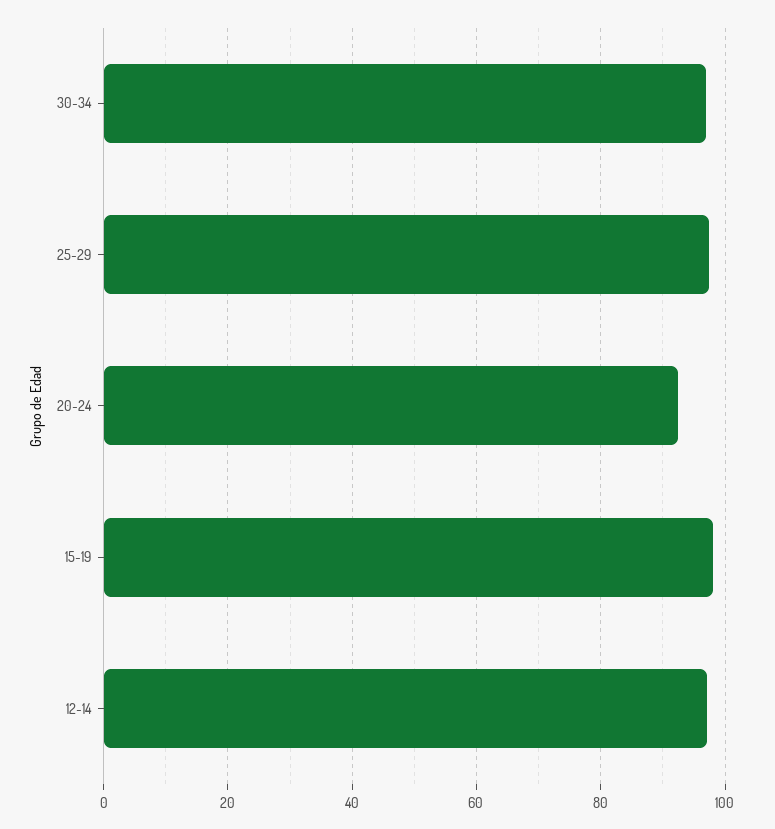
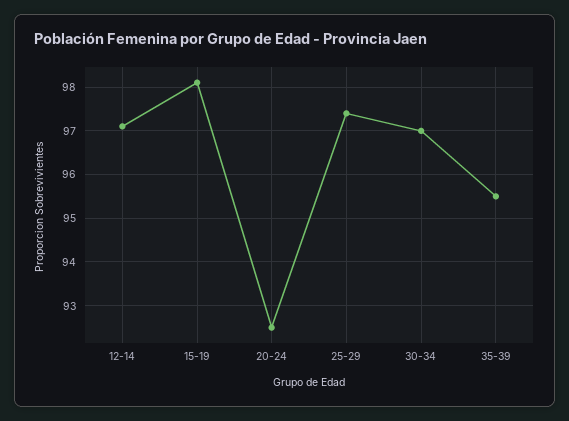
35-39: none -> 95.5

